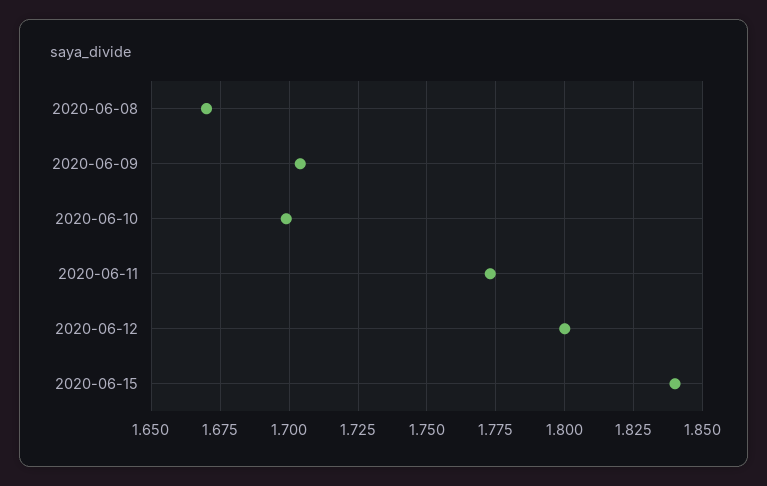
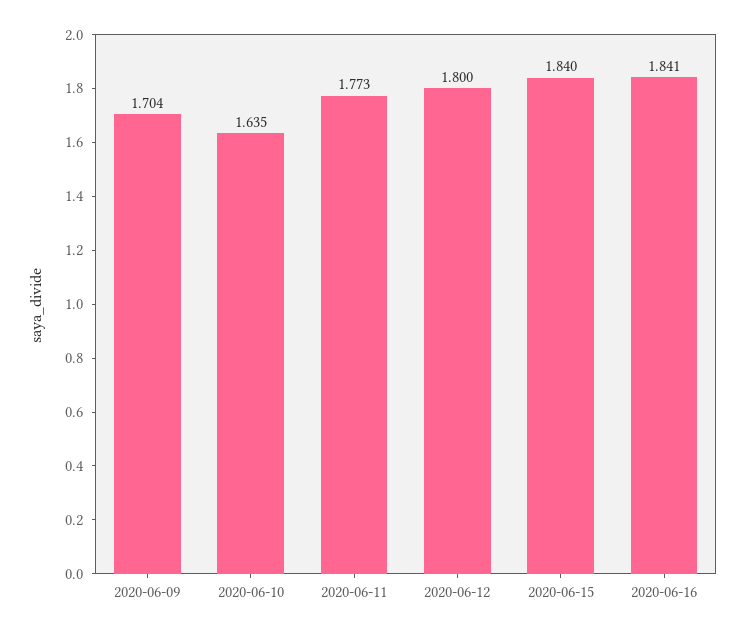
2020-06-08: 1.67 -> none
2020-06-10: 1.7 -> 1.635
2020-06-16: none -> 1.841

